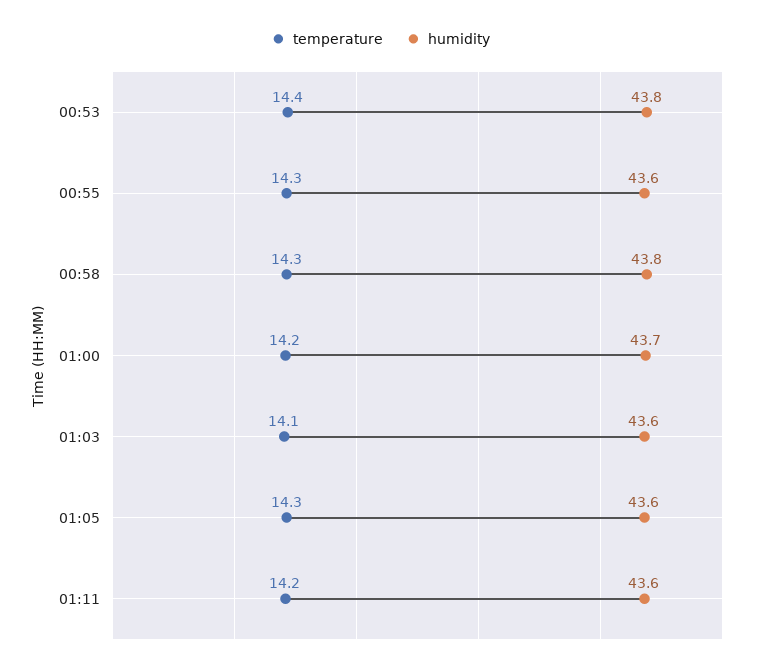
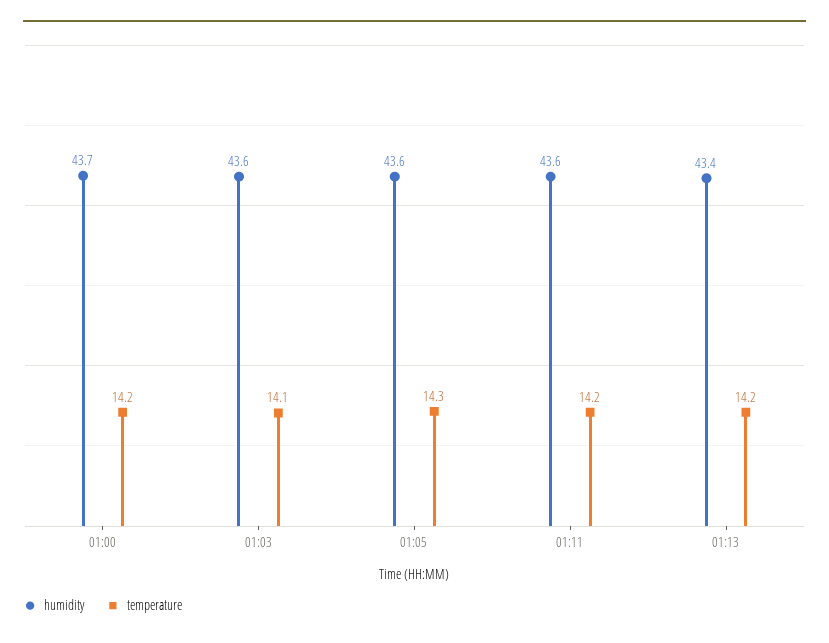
temperature, 00:53: 14.4 -> none
humidity, 00:53: 43.8 -> none
temperature, 00:55: 14.3 -> none
humidity, 00:55: 43.6 -> none
temperature, 00:58: 14.3 -> none
humidity, 00:58: 43.8 -> none
humidity, 01:13: none -> 43.4
temperature, 01:13: none -> 14.2

